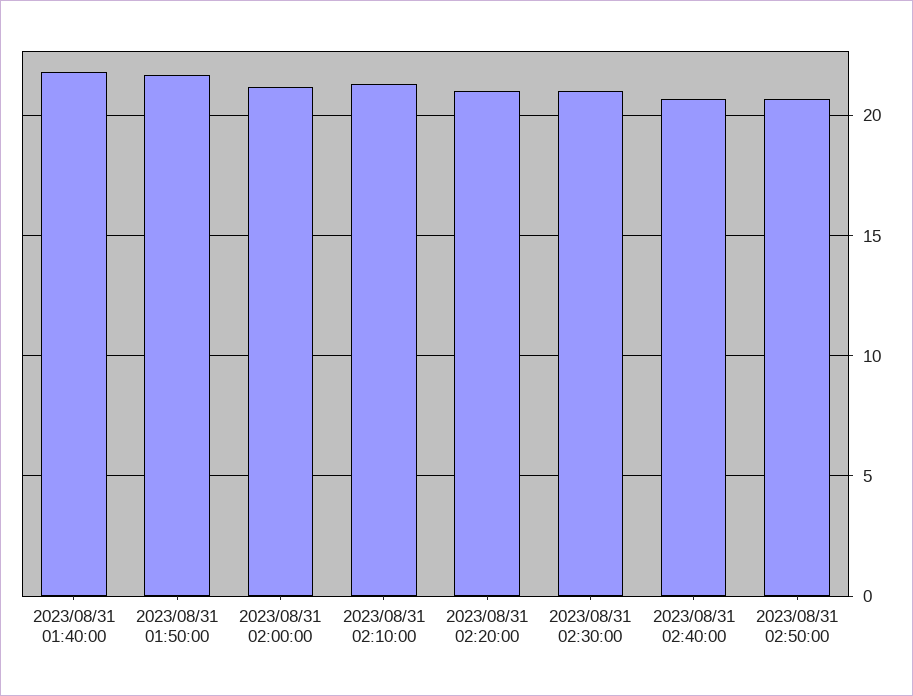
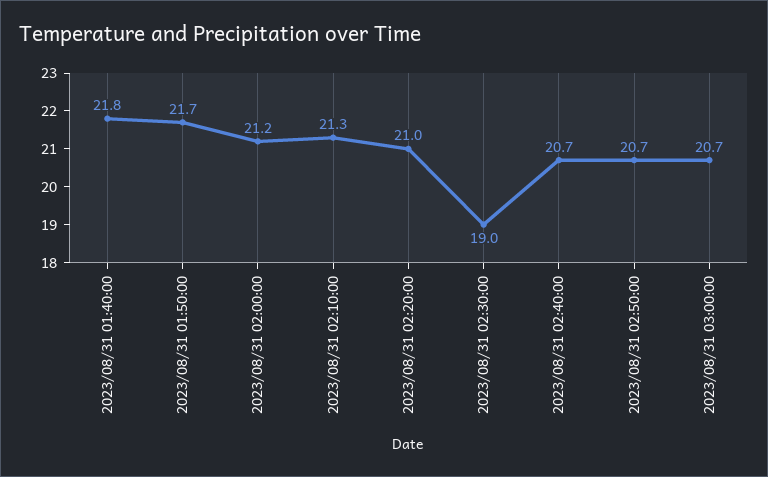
2023/08/31 02:30:00: 21 -> 19
2023/08/31 03:00:00: none -> 20.7

